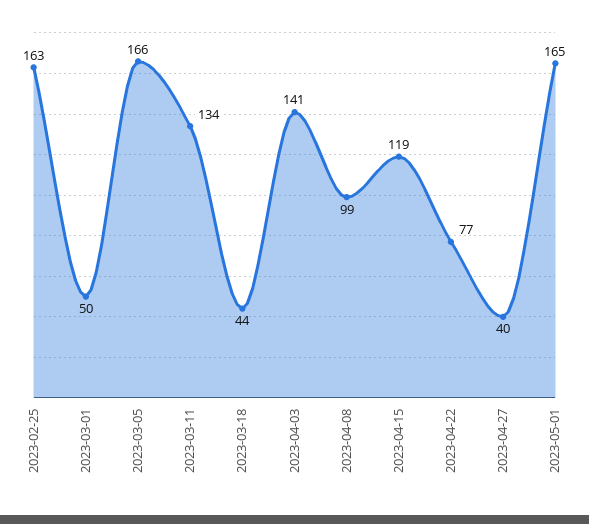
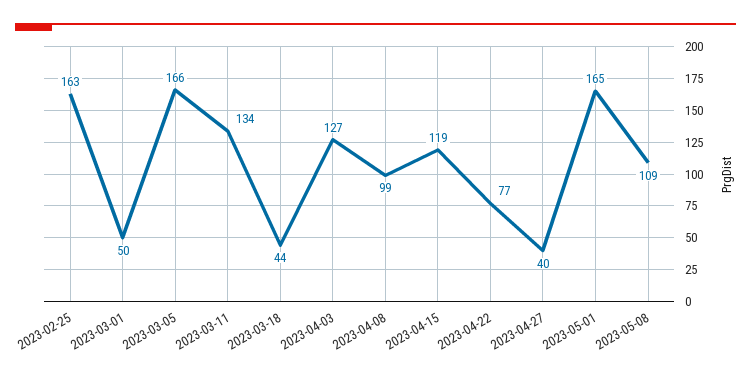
2023-04-03: 141 -> 127
2023-05-08: none -> 109

